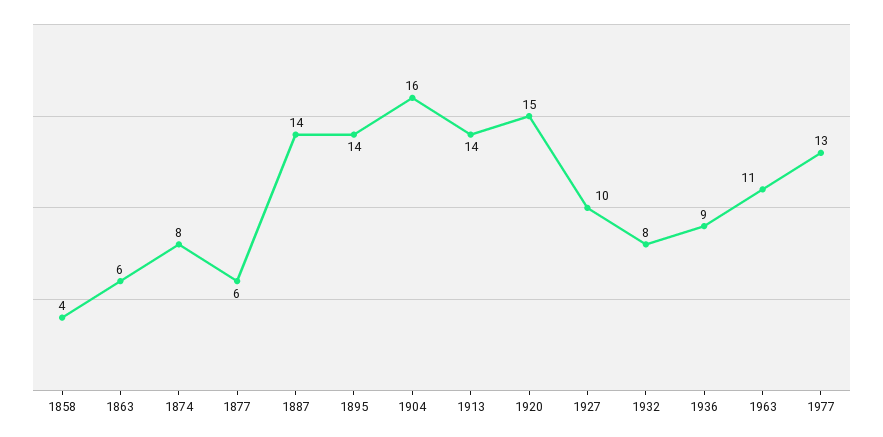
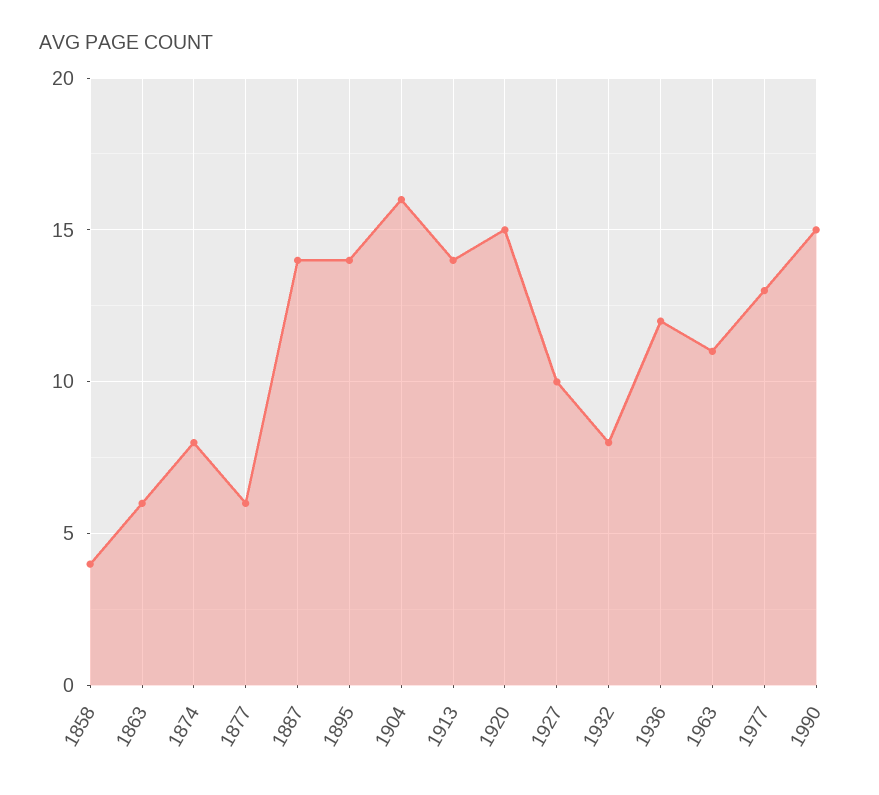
1936: 9 -> 12
1990: none -> 15

